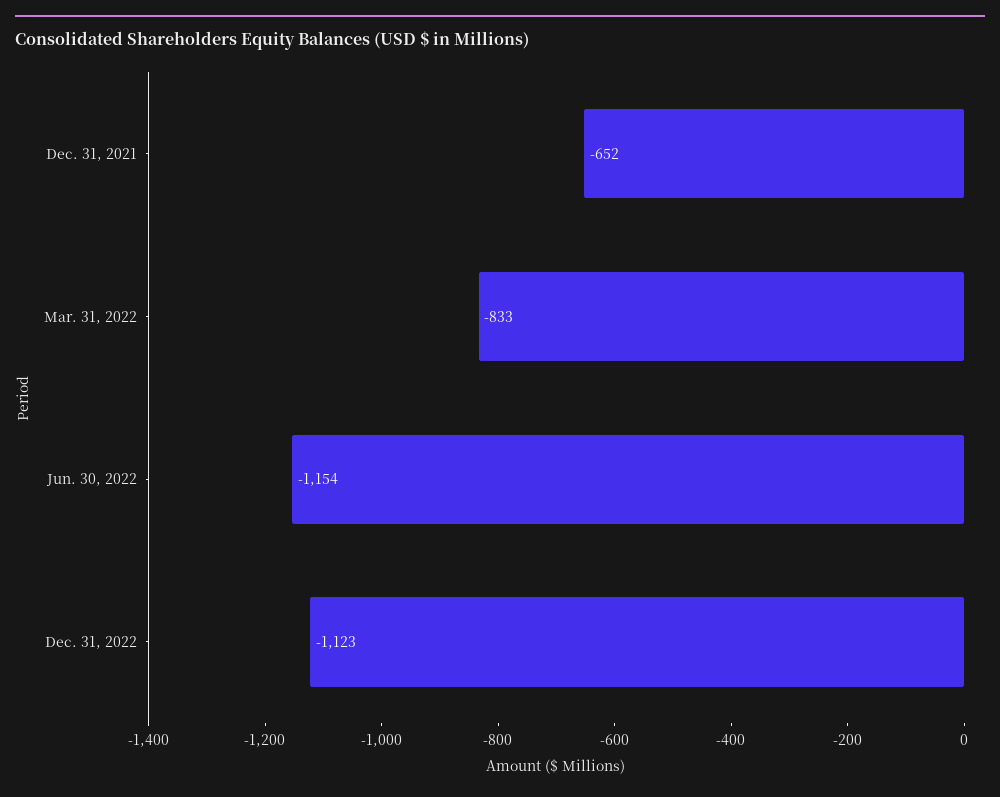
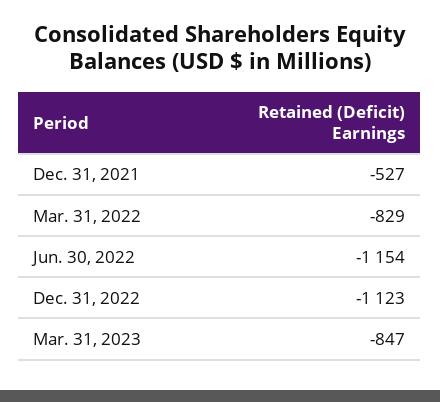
Dec. 31, 2021: -652 -> -527
Mar. 31, 2022: -833 -> -829
Mar. 31, 2023: none -> -847

